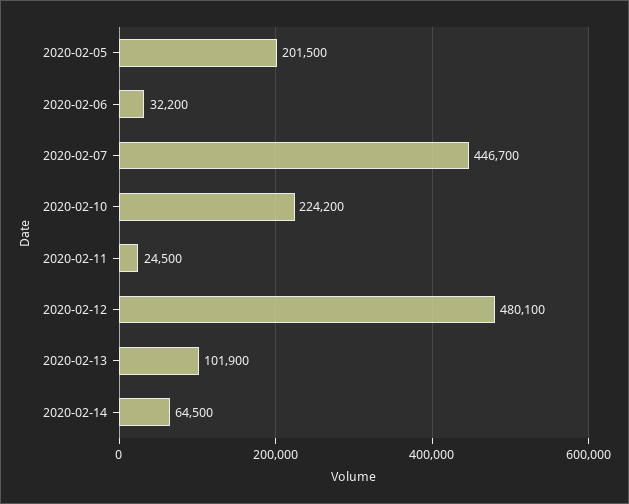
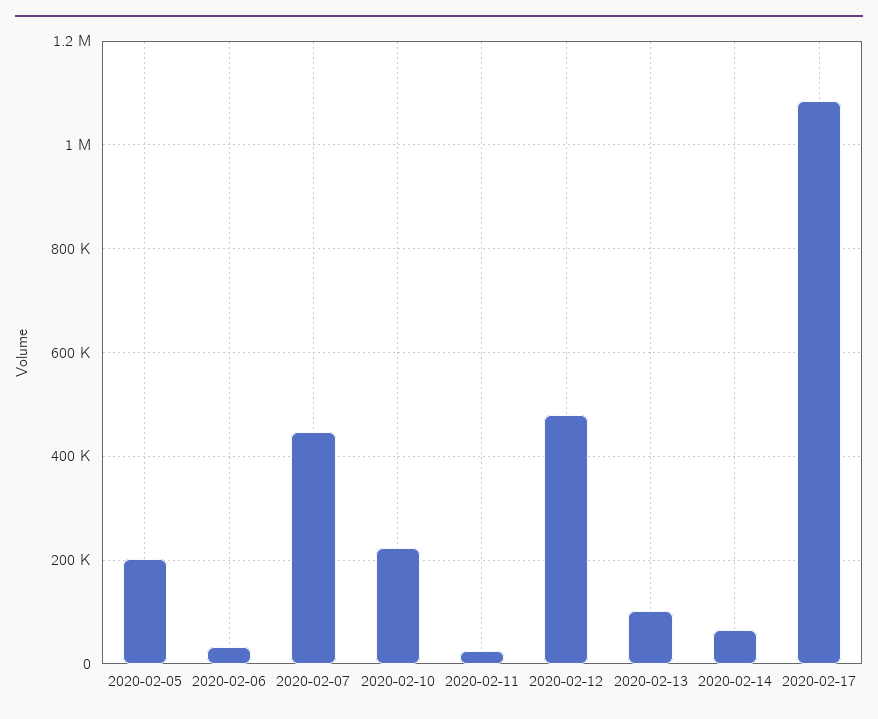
2020-02-17: none -> 1080000

